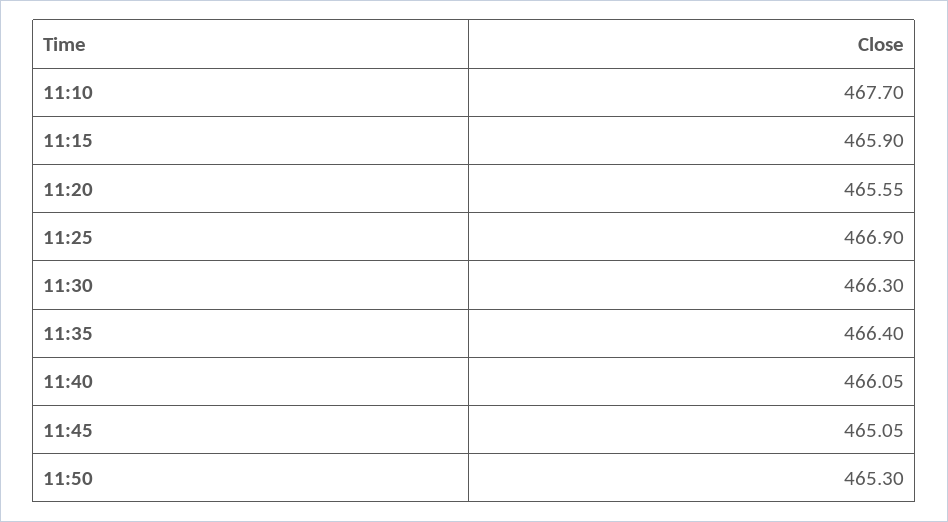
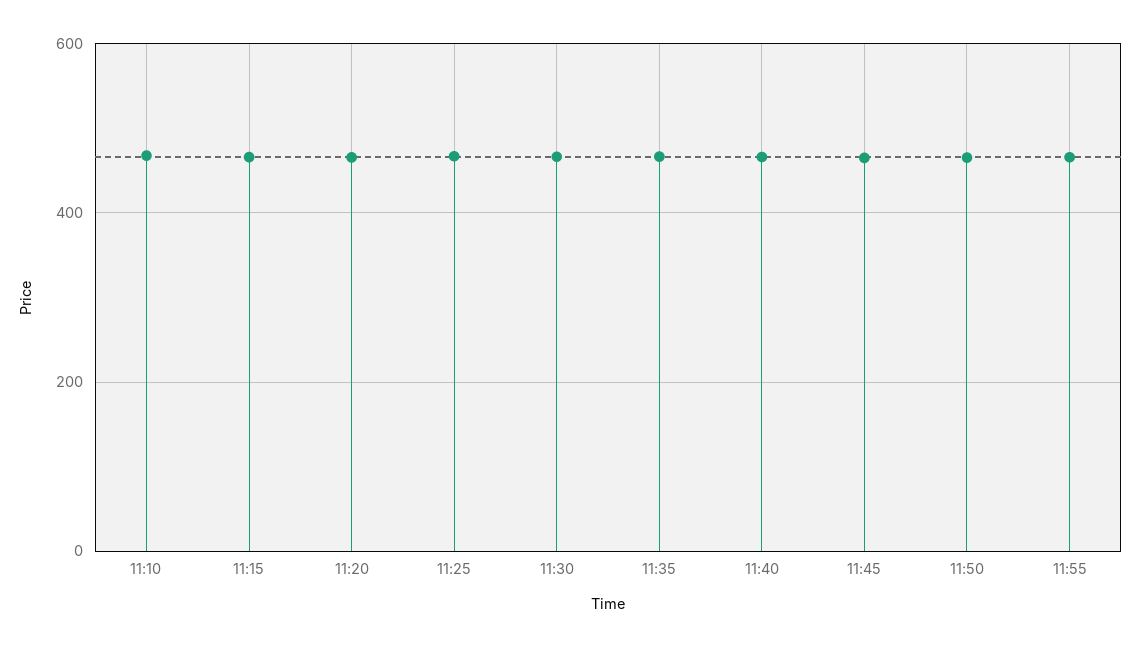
11:55: none -> 460

